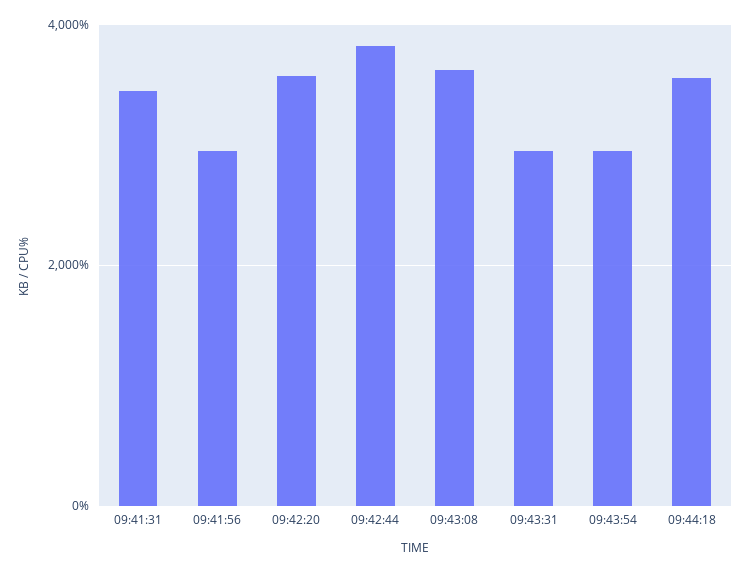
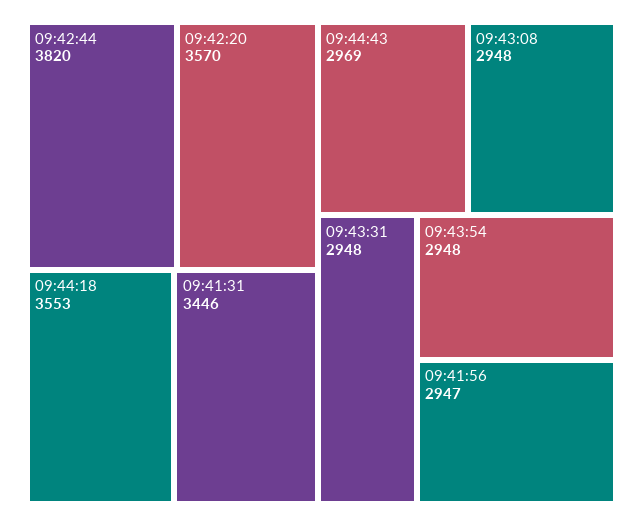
09:43:08: 3600 -> 2948
09:44:43: none -> 2969

